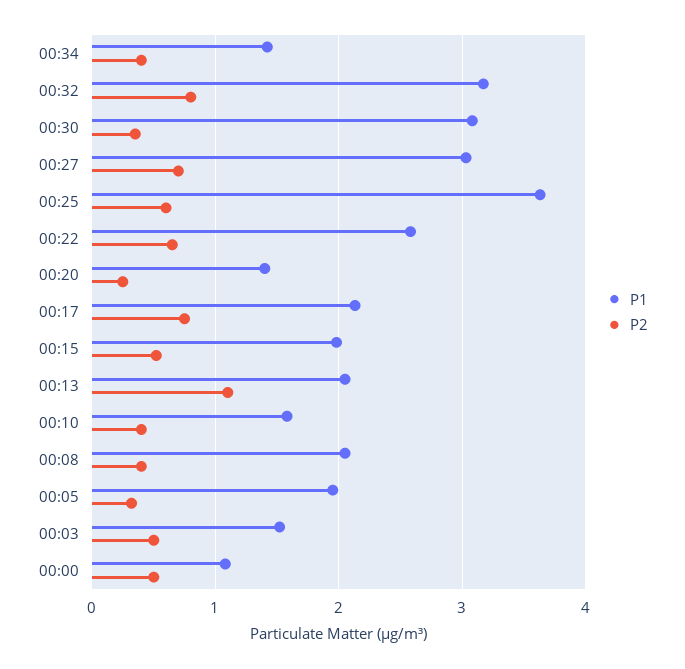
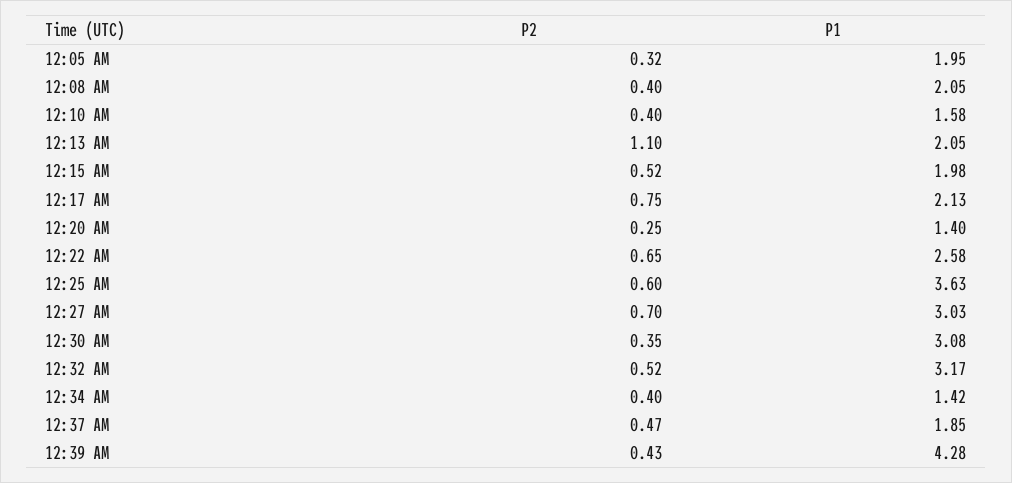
P2, 00:32: 0.8 -> 0.52
P1, 00:03: 1.5 -> none
P2, 00:03: 0.5 -> none
P1, 00:00: 1.1 -> none
P2, 00:00: 0.5 -> none
P2, 12:37 AM: none -> 0.47
P1, 12:37 AM: none -> 1.85
P2, 12:39 AM: none -> 0.43
P1, 12:39 AM: none -> 4.28

